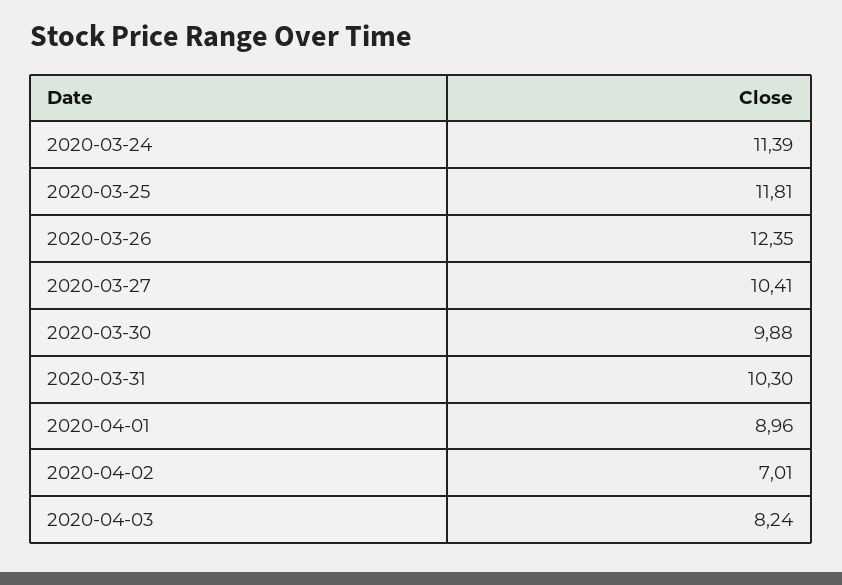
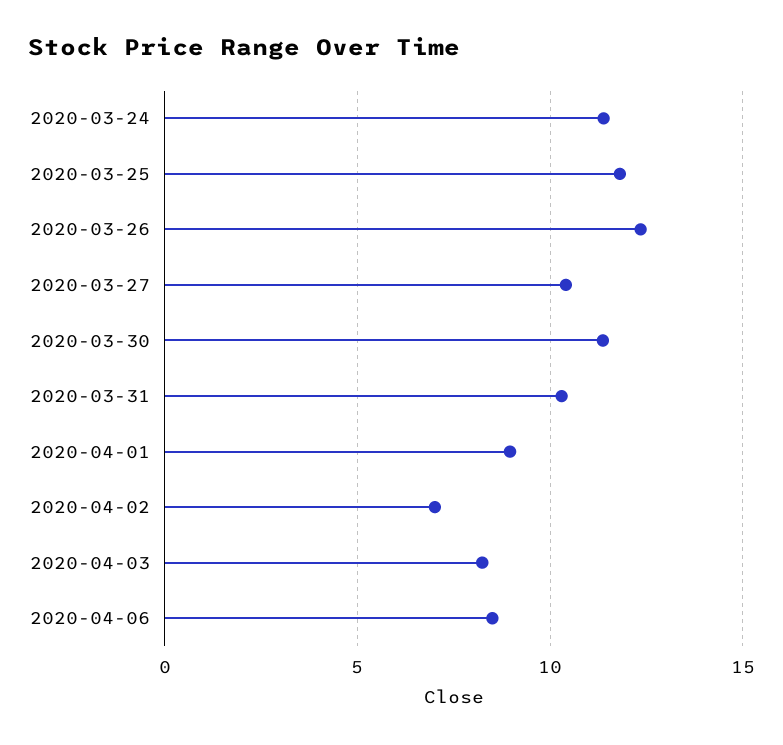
2020-03-30: 9.88 -> 11.5
2020-04-06: none -> 8.5

